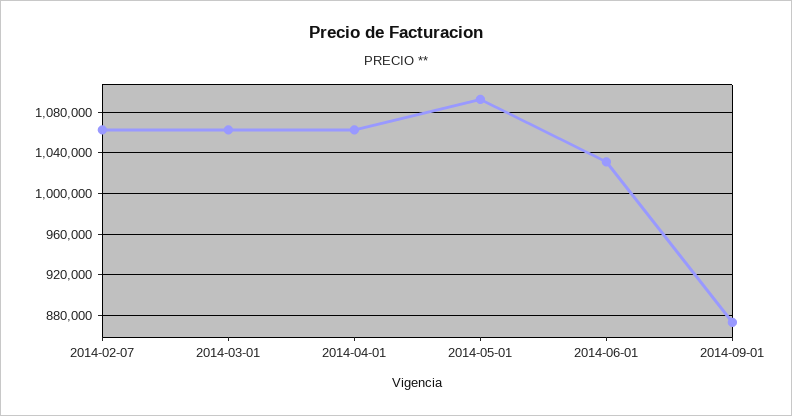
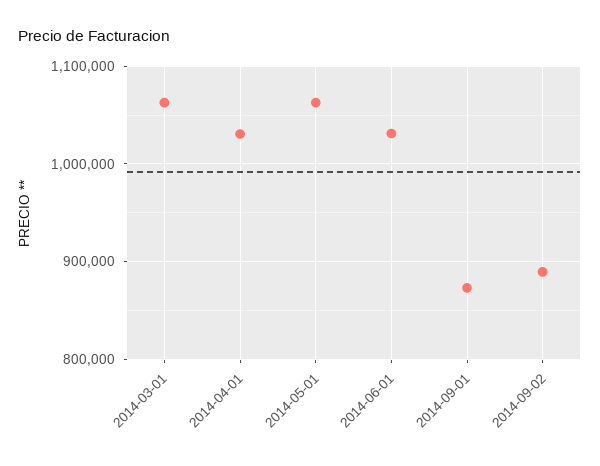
2014-02-07: 1060000 -> none
2014-04-01: 1060000 -> 1030000
2014-05-01: 1090000 -> 1060000
2014-09-02: none -> 890000

